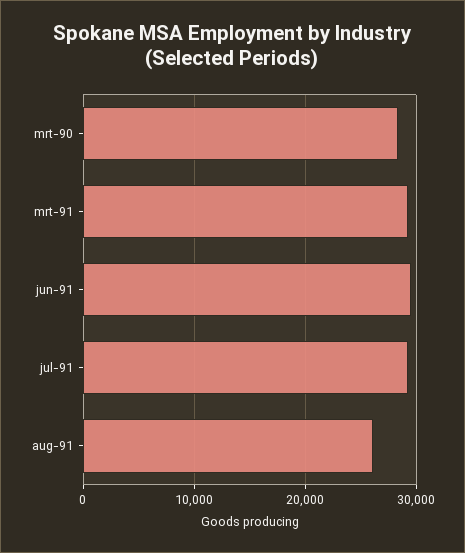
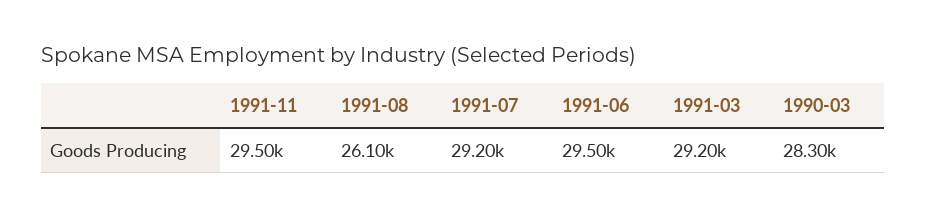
1991-11: none -> 29500

